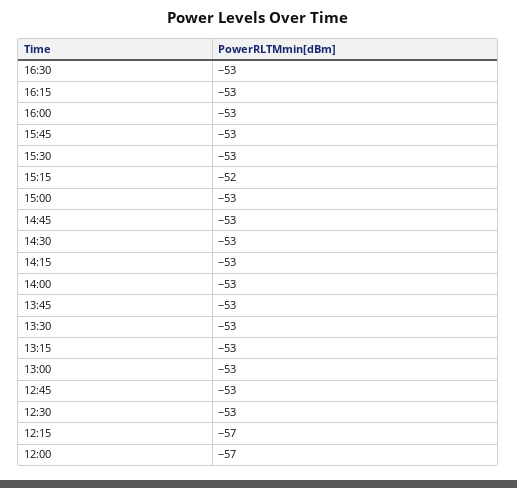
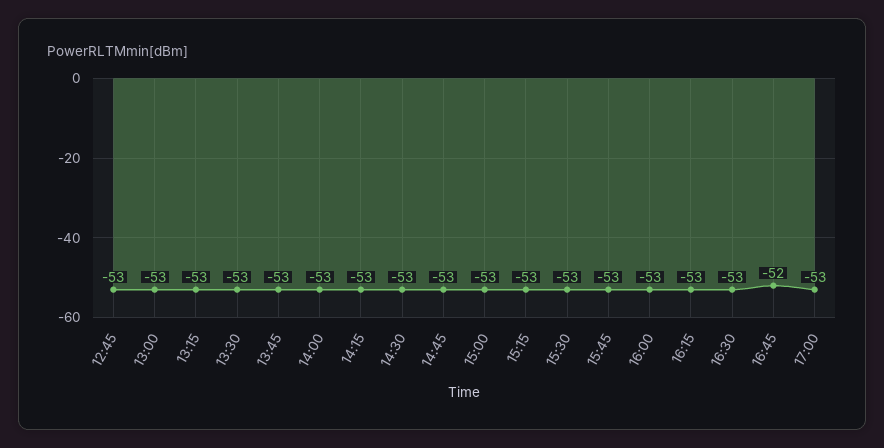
15:15: -52 -> -53
12:30: -53 -> none
12:15: -57 -> none
12:00: -57 -> none
16:45: none -> -52
17:00: none -> -53

